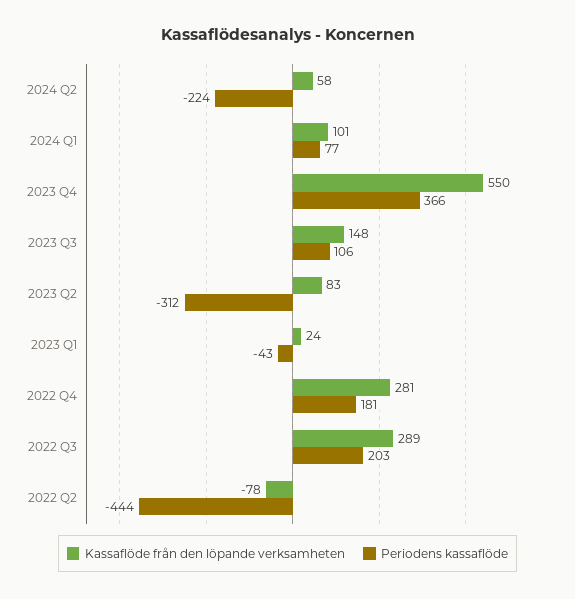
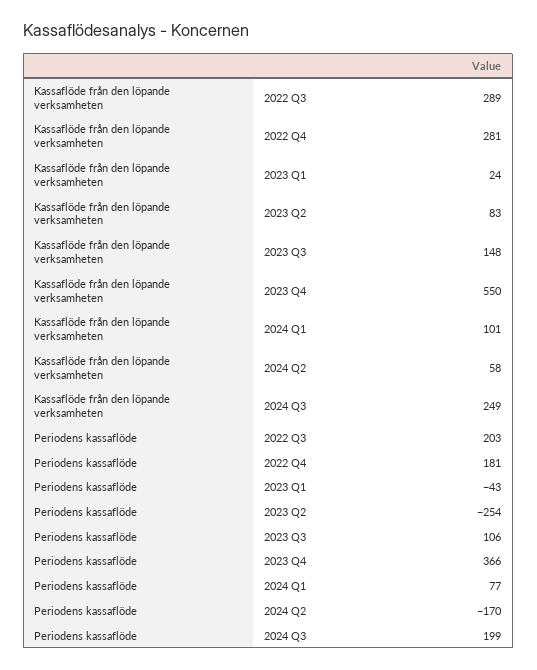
Periodens kassaflöde, 2024 Q2: -224 -> -170
Periodens kassaflöde, 2023 Q2: -312 -> -254
Kassaflöde från den löpande verksamheten, 2022 Q2: -78 -> none
Periodens kassaflöde, 2022 Q2: -444 -> none
Kassaflöde från den löpande verksamheten, 2024 Q3: none -> 249
Periodens kassaflöde, 2024 Q3: none -> 199

